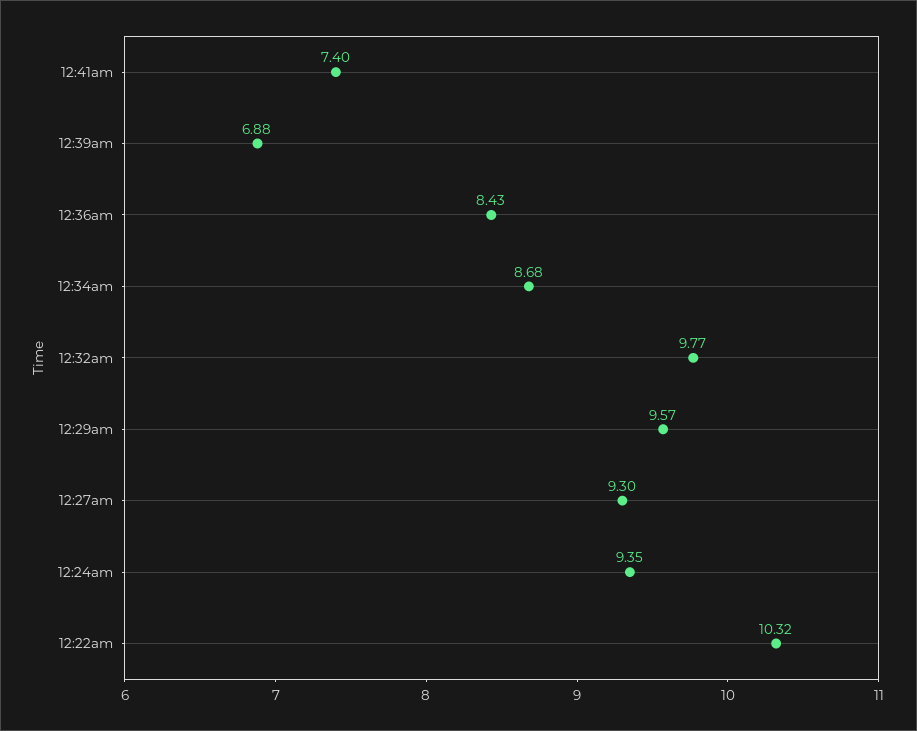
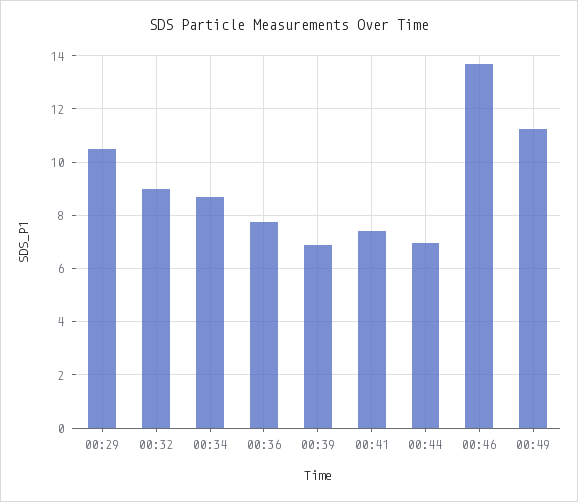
12:36am: 8.43 -> 7.75
12:32am: 9.77 -> 9
12:29am: 9.57 -> 10.5
12:27am: 9.3 -> none
12:24am: 9.35 -> none
12:22am: 10.32 -> none
00:44: none -> 7
00:46: none -> 13.75
00:49: none -> 11.25

